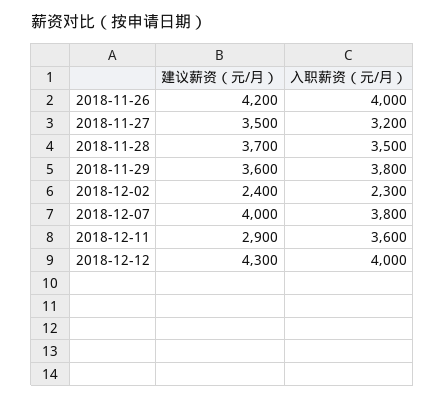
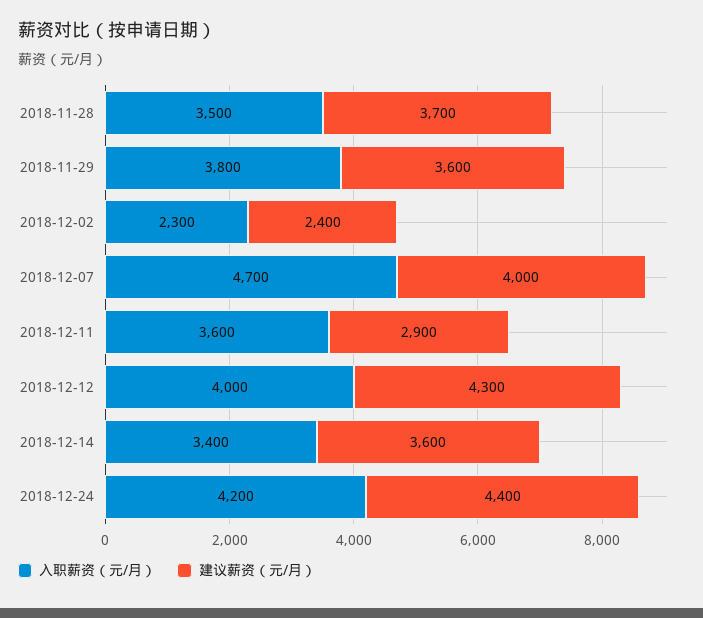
建议薪资（元/月）, 2018-11-26: 4200 -> none
入职薪资（元/月）, 2018-11-26: 4000 -> none
建议薪资（元/月）, 2018-11-27: 3500 -> none
入职薪资（元/月）, 2018-11-27: 3200 -> none
入职薪资（元/月）, 2018-12-07: 3800 -> 4700
入职薪资（元/月）, 2018-12-14: none -> 3400
建议薪资（元/月）, 2018-12-14: none -> 3600
入职薪资（元/月）, 2018-12-24: none -> 4200
建议薪资（元/月）, 2018-12-24: none -> 4400

